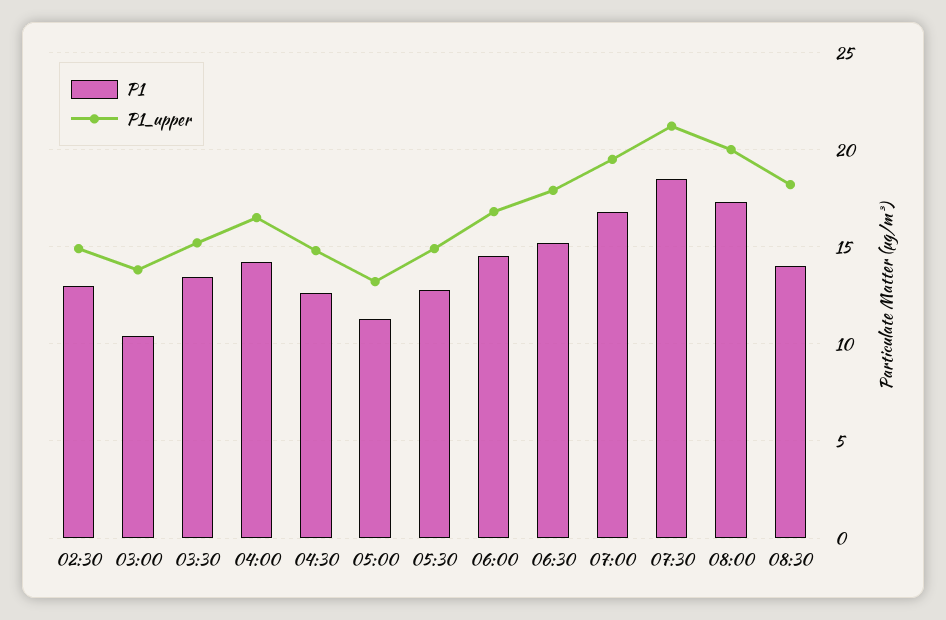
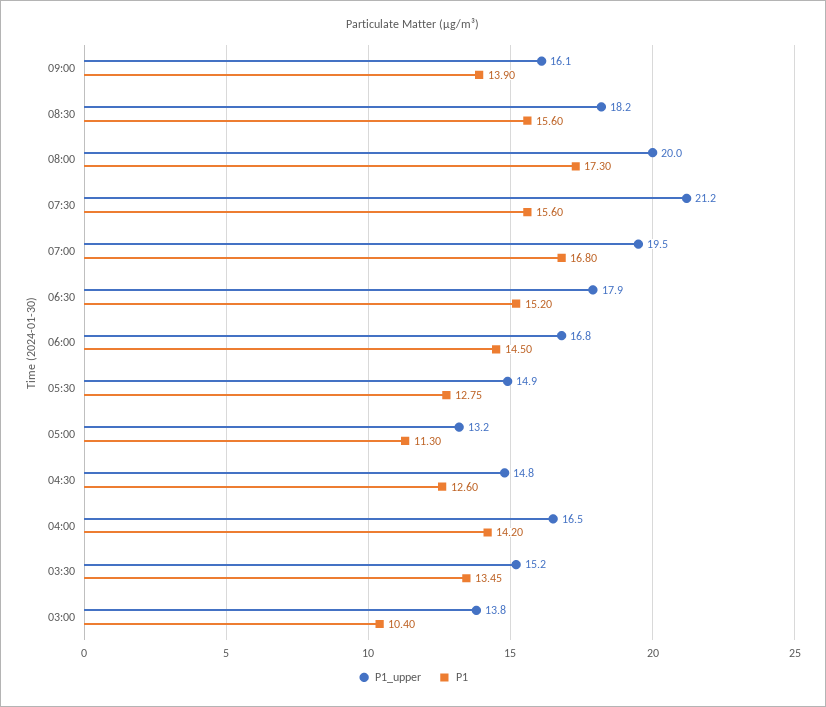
P1, 02:30: 13 -> none
P1_upper, 02:30: 15 -> none
P1, 07:30: 18.5 -> 15.6
P1, 08:30: 14 -> 15.6
P1_upper, 09:00: none -> 16.1
P1, 09:00: none -> 13.9

